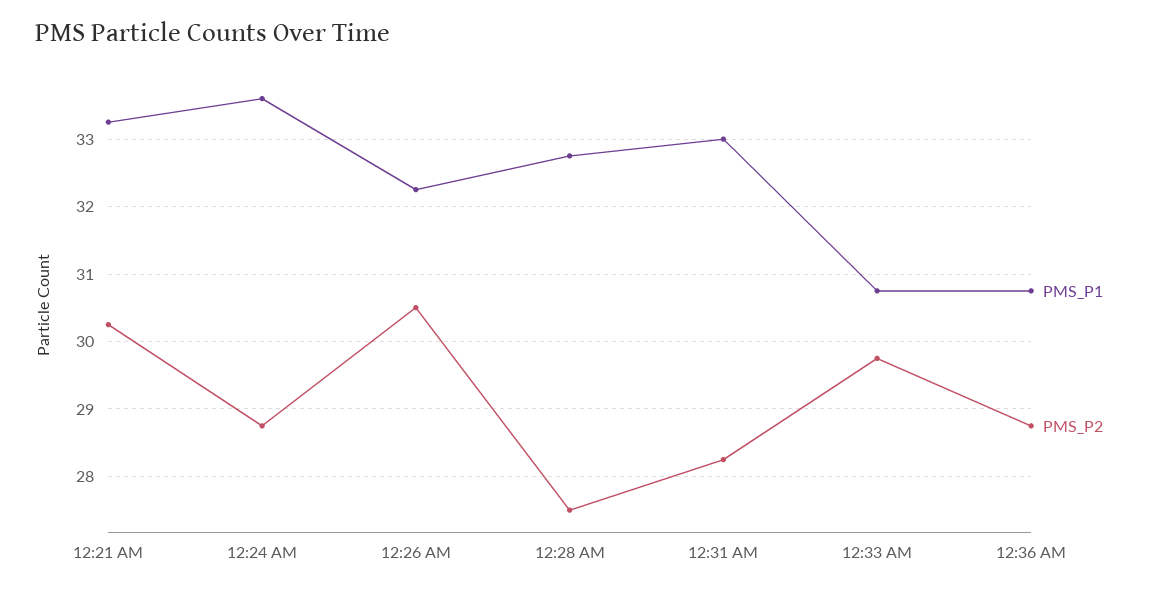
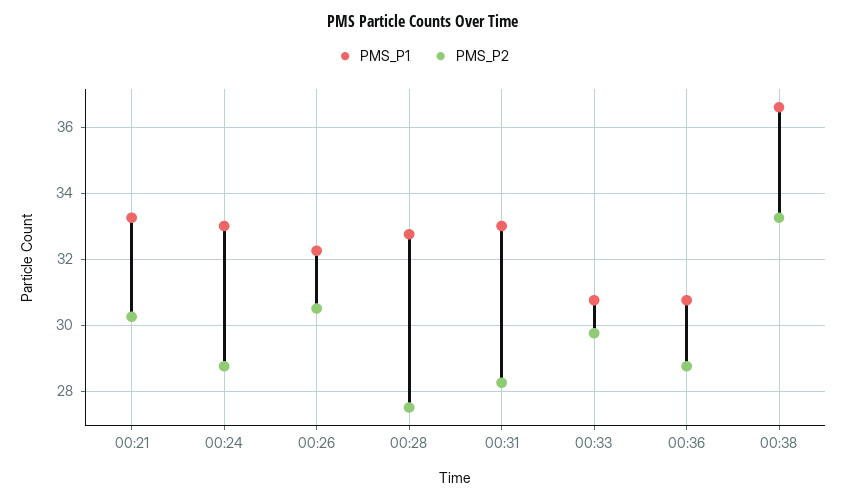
PMS_P1, 12:24 AM: 33.6 -> 33
PMS_P1, 00:38: none -> 36.6
PMS_P2, 00:38: none -> 33.2

